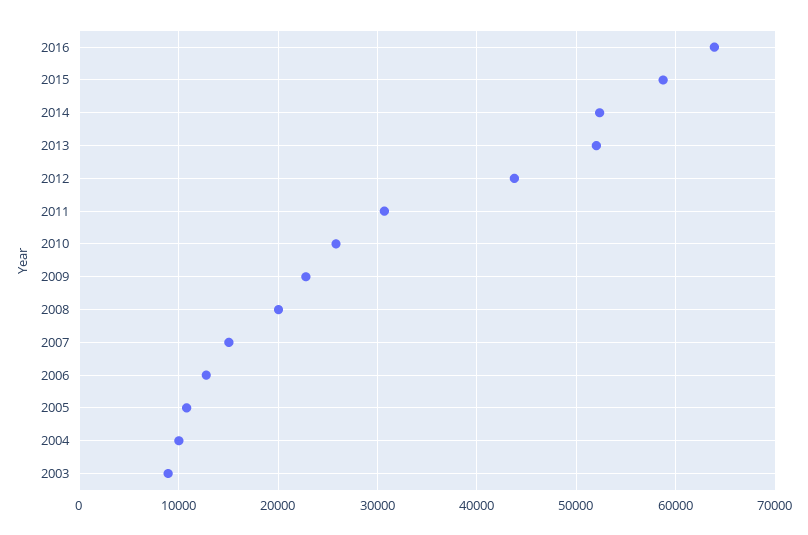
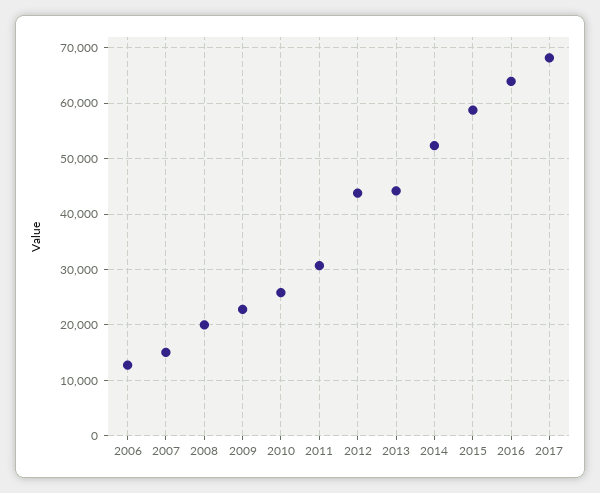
2013: 52000 -> 44000
2005: 11000 -> none
2004: 10000 -> none
2003: 9000 -> none
2017: none -> 68000

